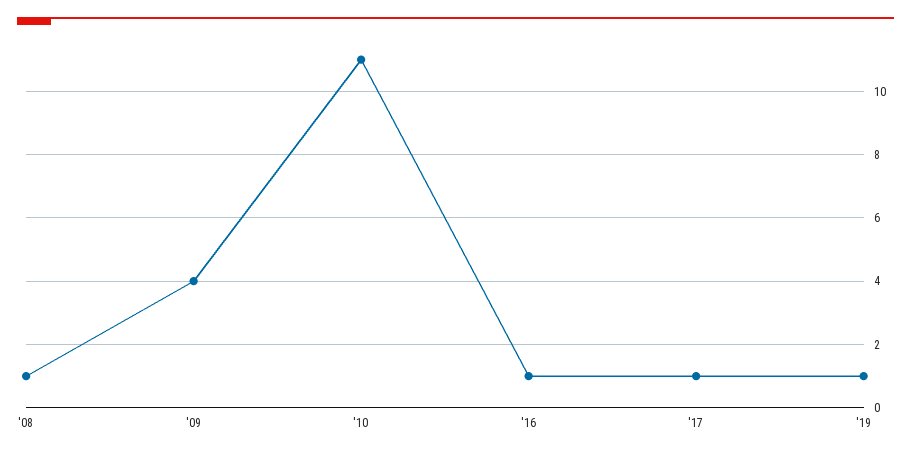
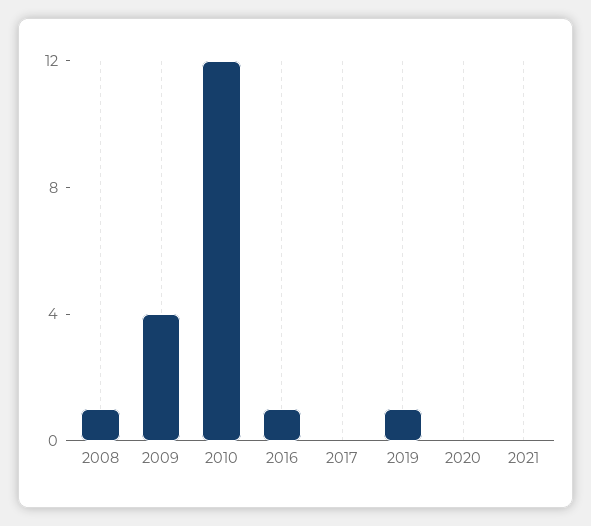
'10: 11 -> 12
'17: 1 -> 0
2020: none -> 0
2021: none -> 0

